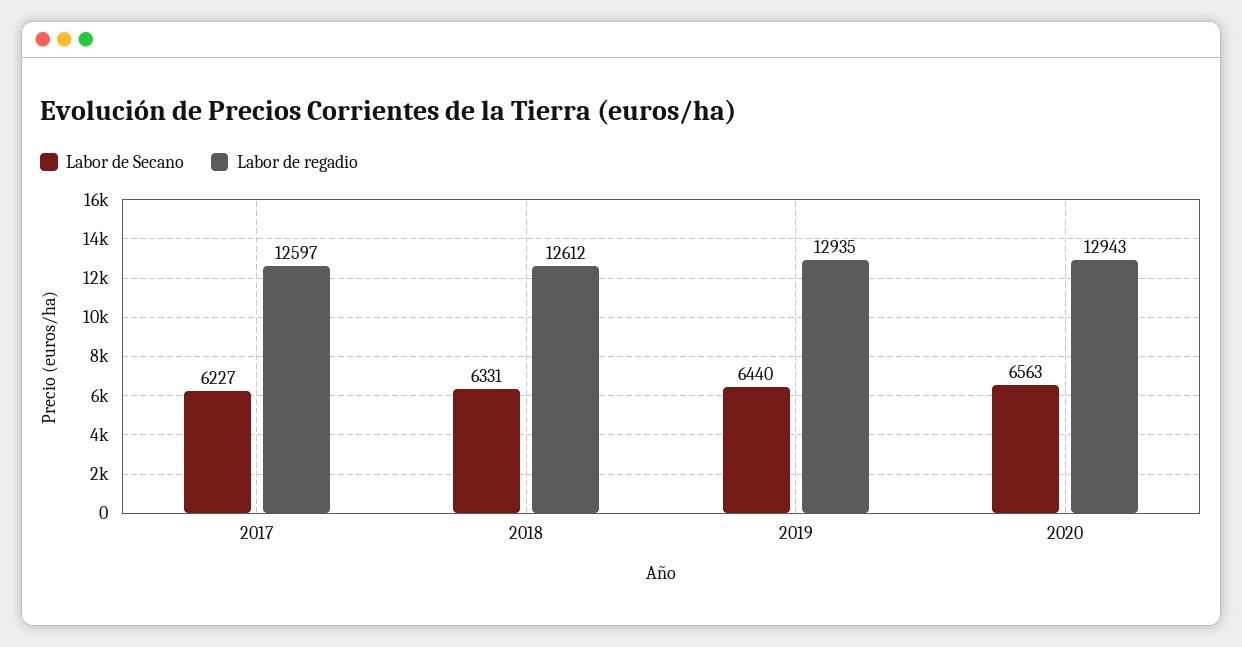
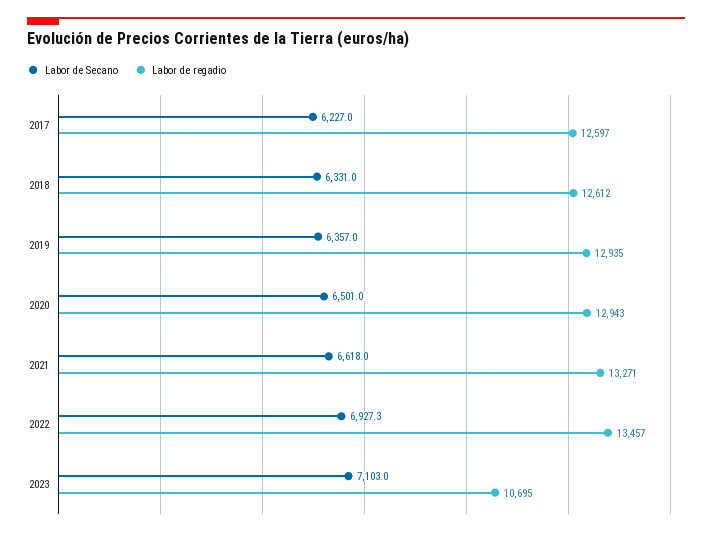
Labor de Secano, 2019: 6440 -> 6357
Labor de Secano, 2020: 6563 -> 6501
Labor de Secano, 2021: none -> 6618
Labor de regadio, 2021: none -> 13271
Labor de Secano, 2022: none -> 6927.3
Labor de regadio, 2022: none -> 13457
Labor de Secano, 2023: none -> 7103
Labor de regadio, 2023: none -> 10695

